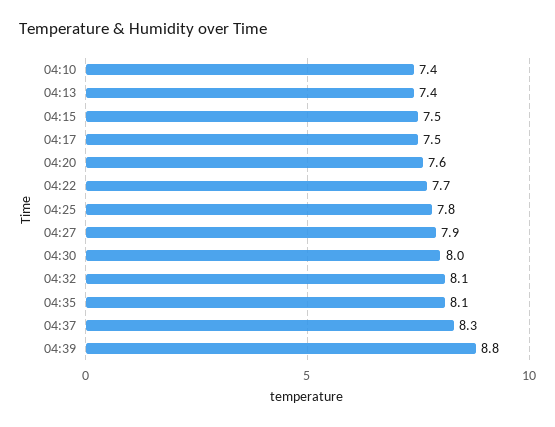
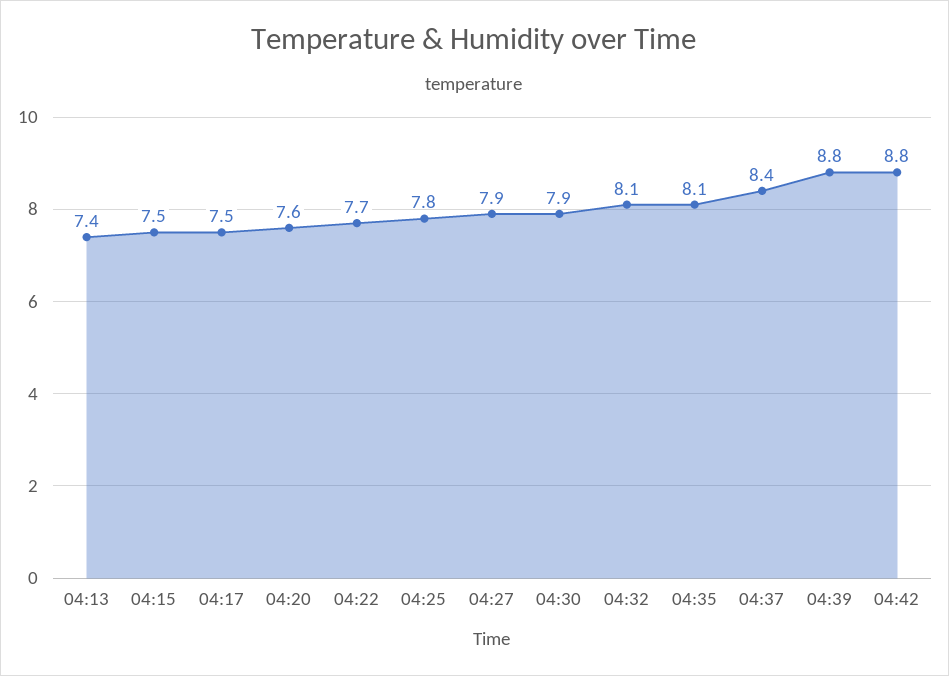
04:10: 7.4 -> none
04:30: 8 -> 7.9
04:37: 8.3 -> 8.4
04:42: none -> 8.8

